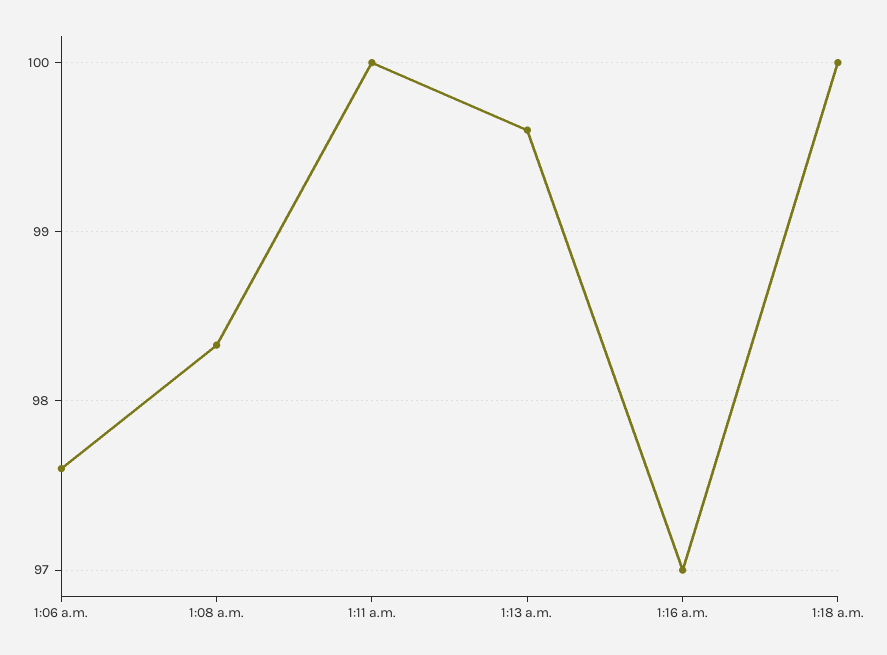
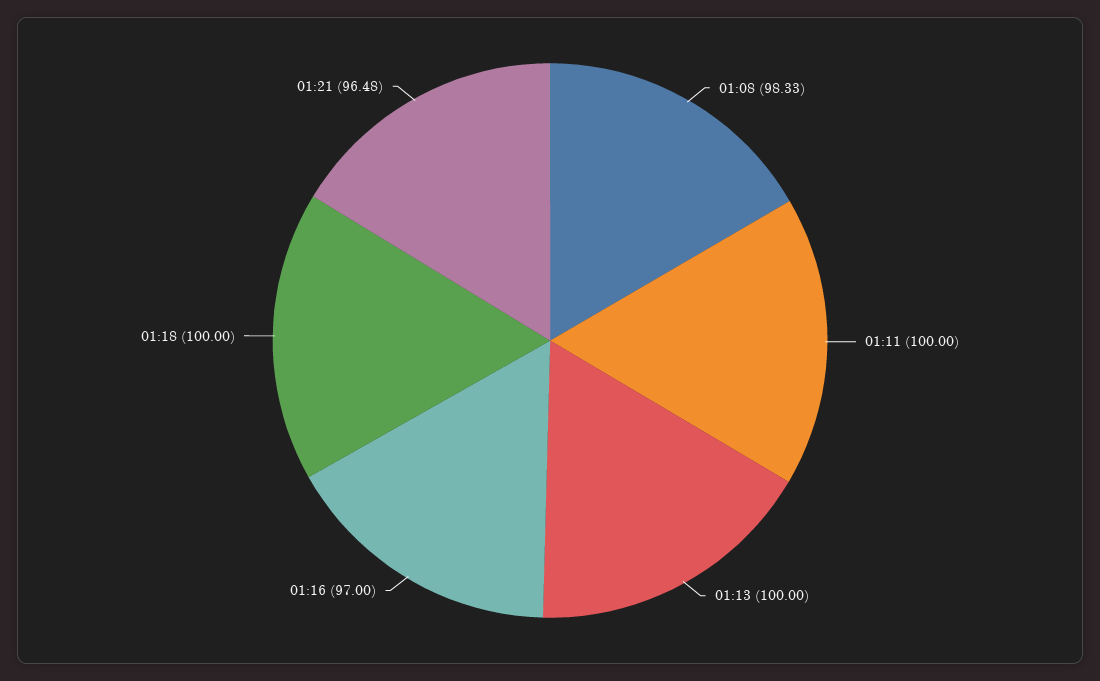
1:06 a.m.: 97.6 -> none
1:13 a.m.: 99.6 -> 100
01:21: none -> 96.48

